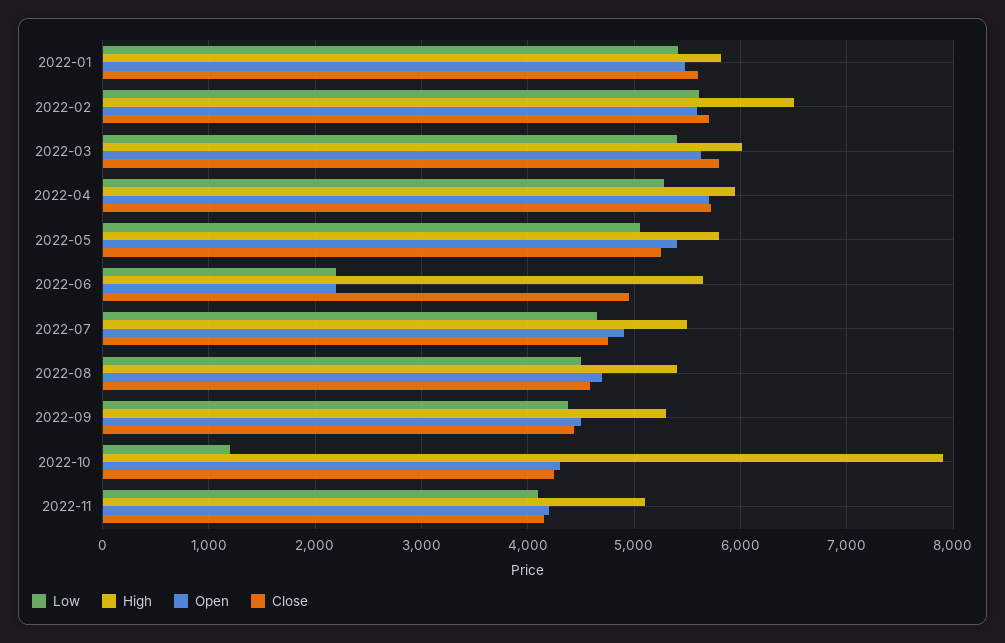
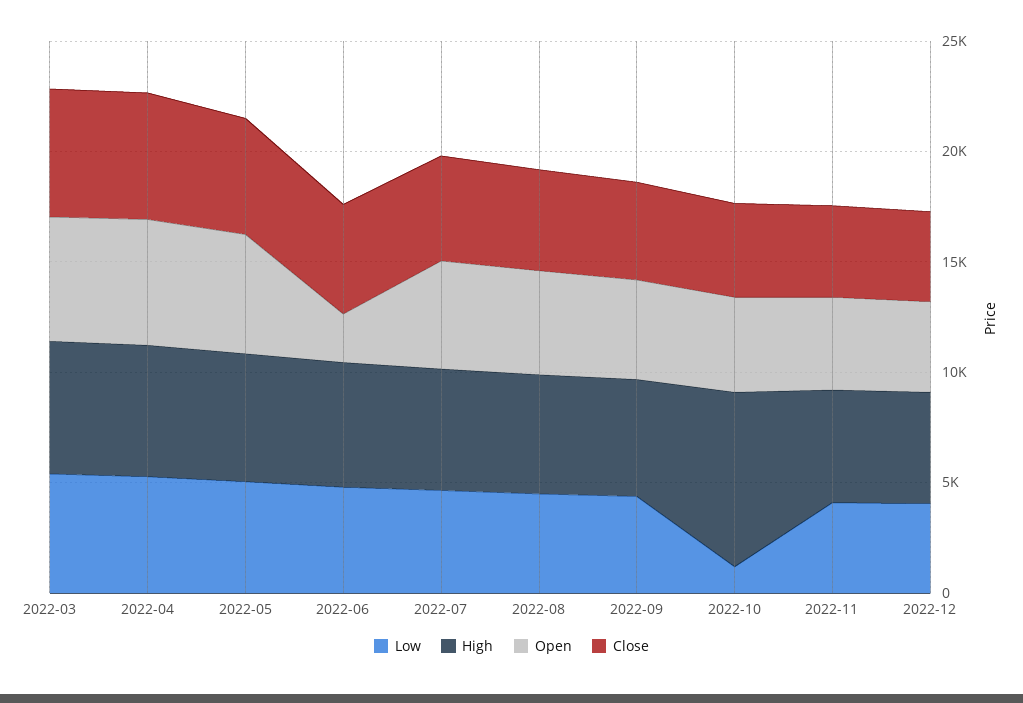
Low, 2022-01: 5400 -> none
High, 2022-01: 5800 -> none
Open, 2022-01: 5500 -> none
Close, 2022-01: 5600 -> none
Low, 2022-02: 5600 -> none
High, 2022-02: 6500 -> none
Open, 2022-02: 5600 -> none
Close, 2022-02: 5700 -> none
Low, 2022-06: 2200 -> 5000
Low, 2022-12: none -> 4000
High, 2022-12: none -> 5000
Open, 2022-12: none -> 4000
Close, 2022-12: none -> 4000

